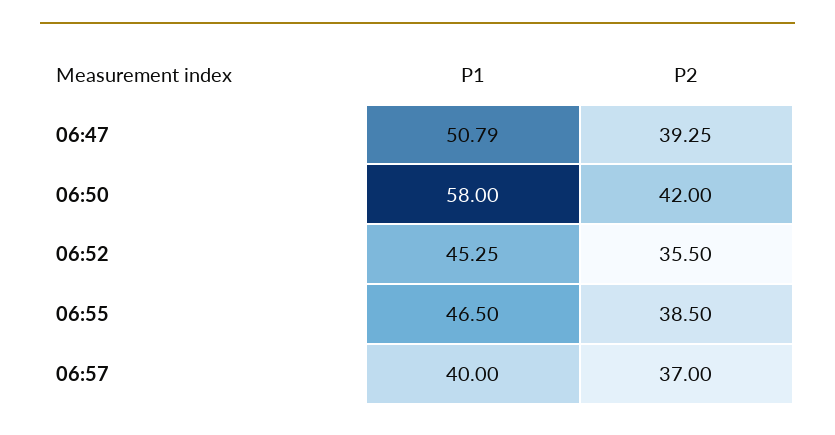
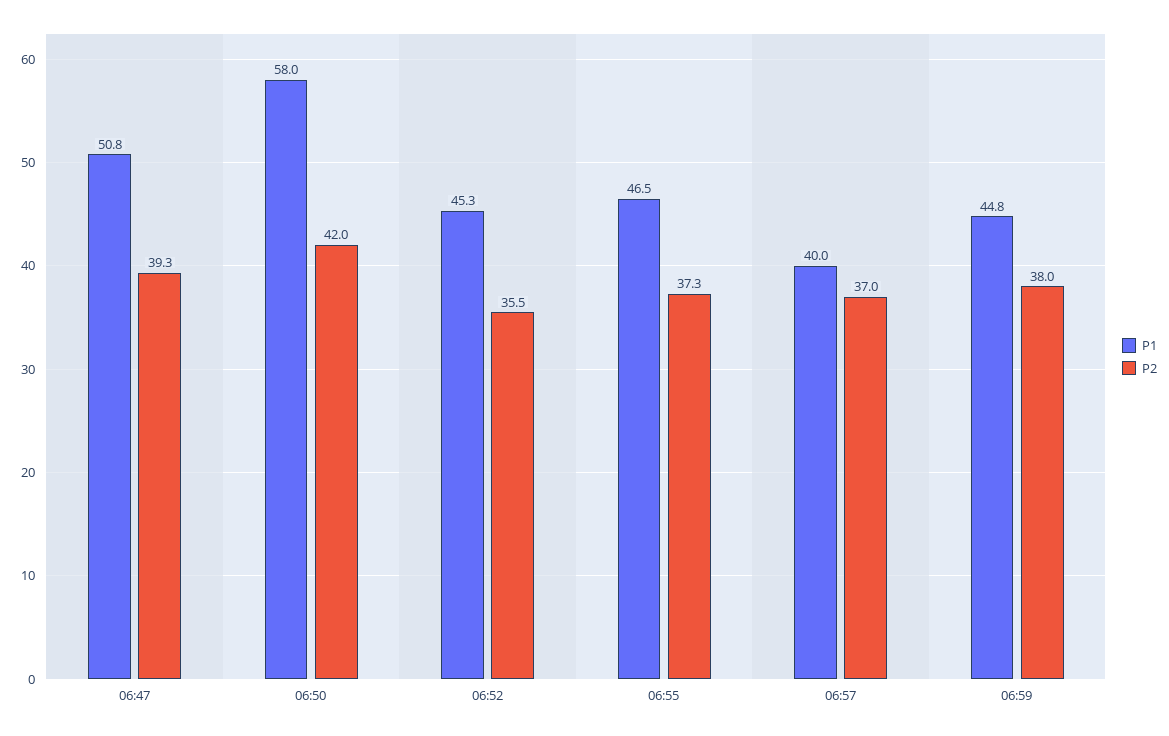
P2, 06:55: 38.5 -> 37.3
P1, 06:59: none -> 44.8
P2, 06:59: none -> 38

